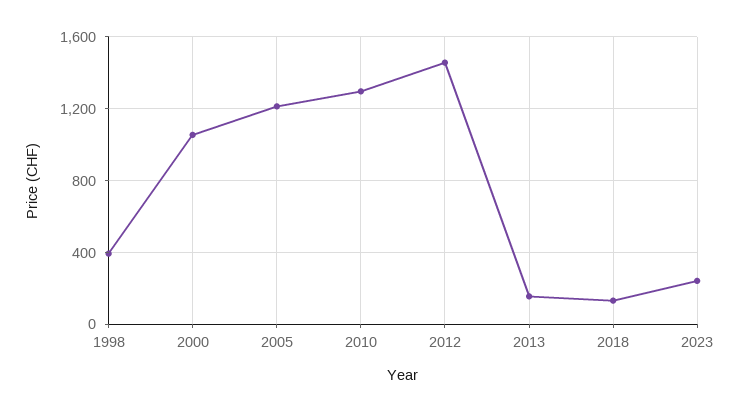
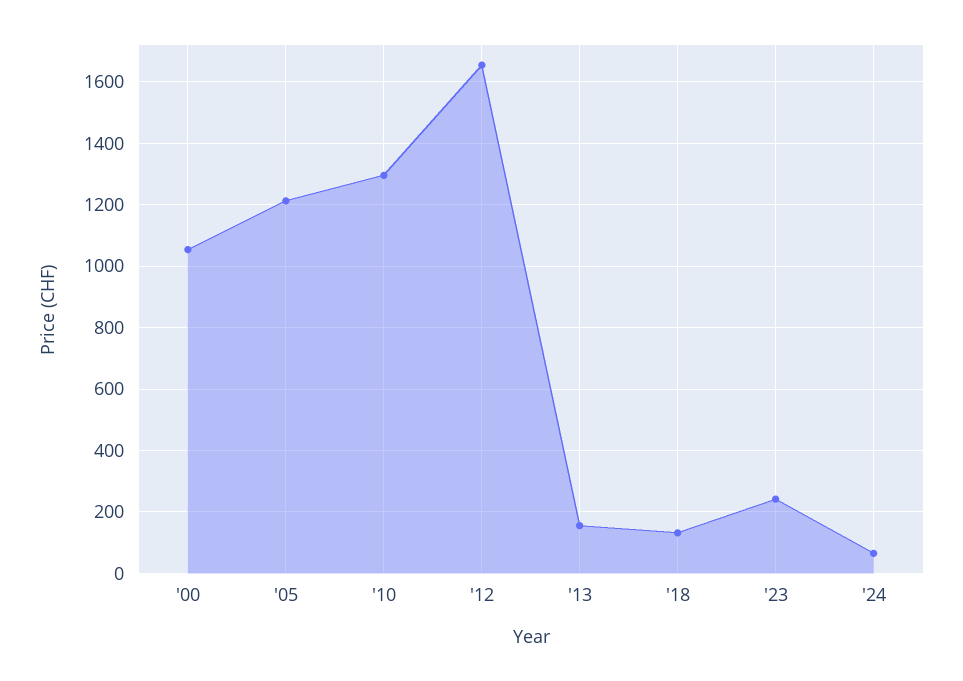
1998: 400 -> none
2012: 1450 -> 1660
'24: none -> 60

